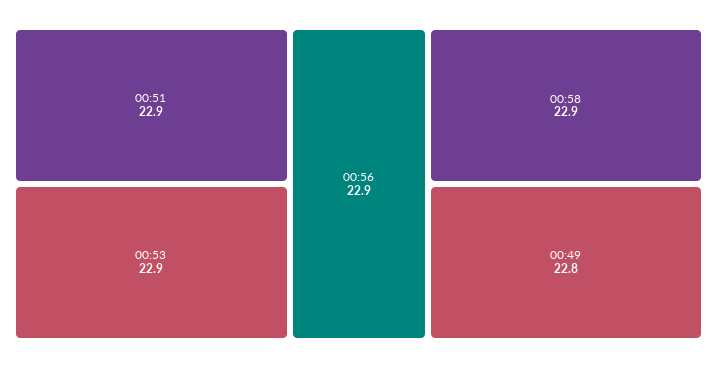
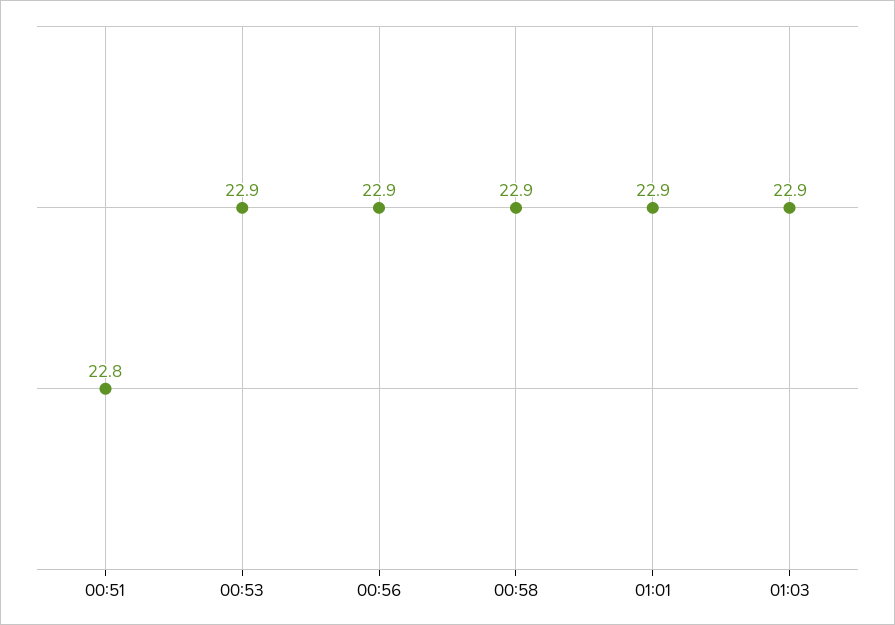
00:51: 22.9 -> 22.8
00:49: 22.8 -> none
01:01: none -> 22.9
01:03: none -> 22.9

